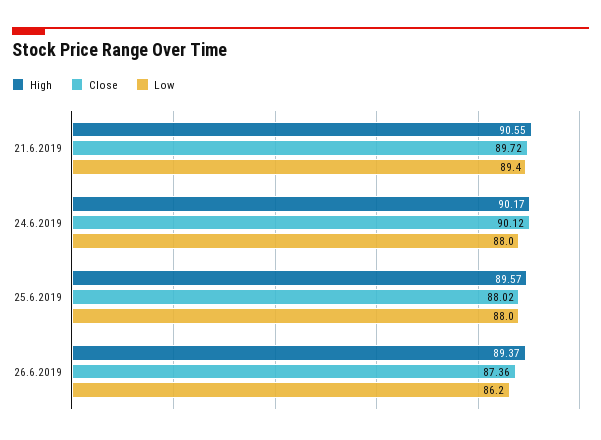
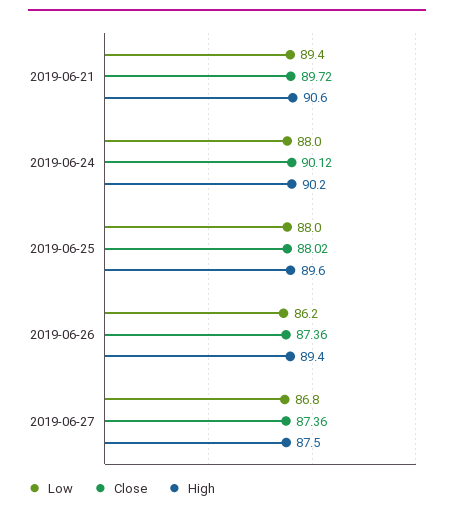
Low, 2019-06-27: none -> 86.8
Close, 2019-06-27: none -> 87.36
High, 2019-06-27: none -> 87.5

